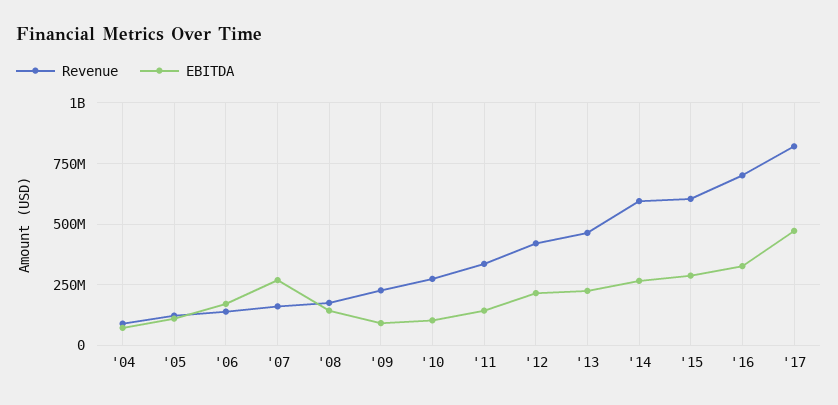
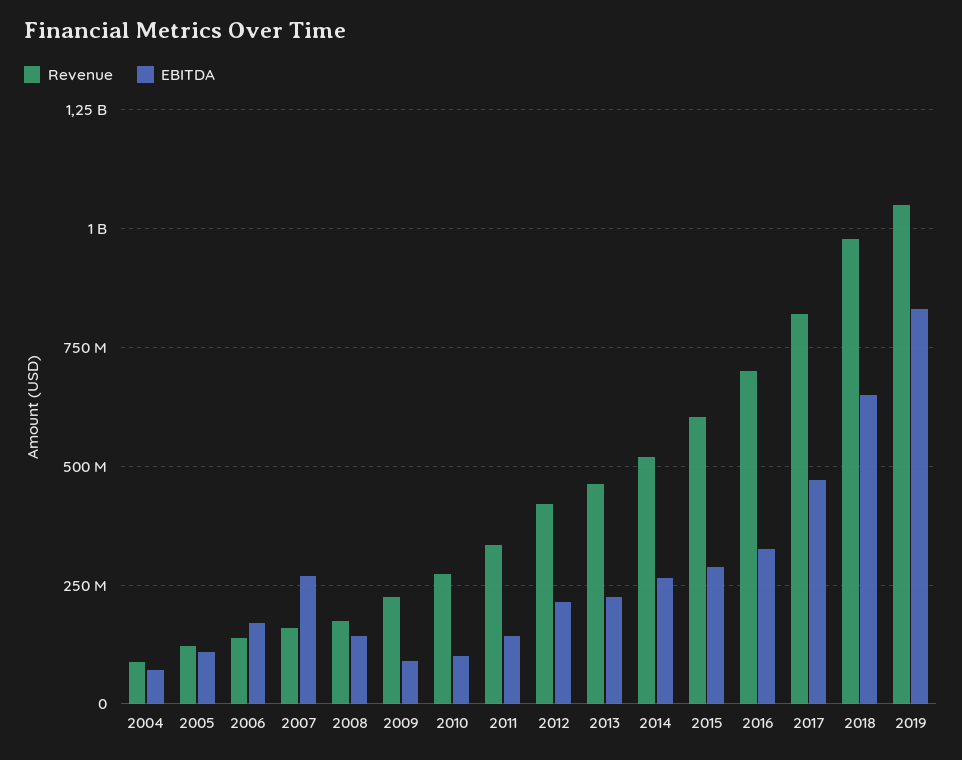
Revenue, '14: 600000000 -> 525000000
Revenue, 2018: none -> 975000000
EBITDA, 2018: none -> 650000000
Revenue, 2019: none -> 1050000000
EBITDA, 2019: none -> 825000000

